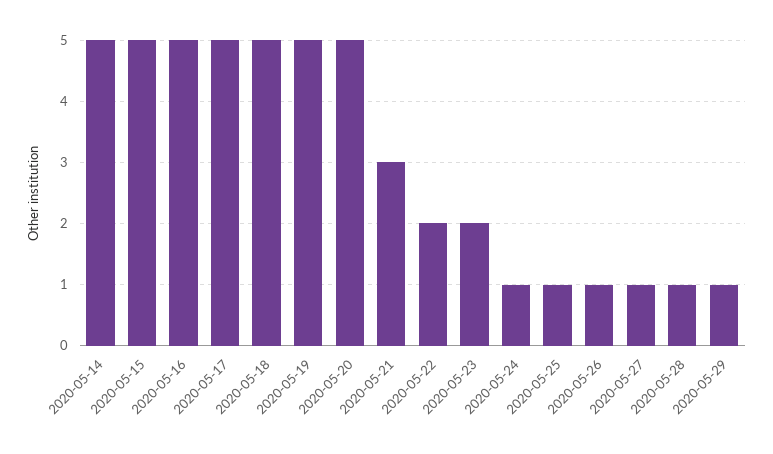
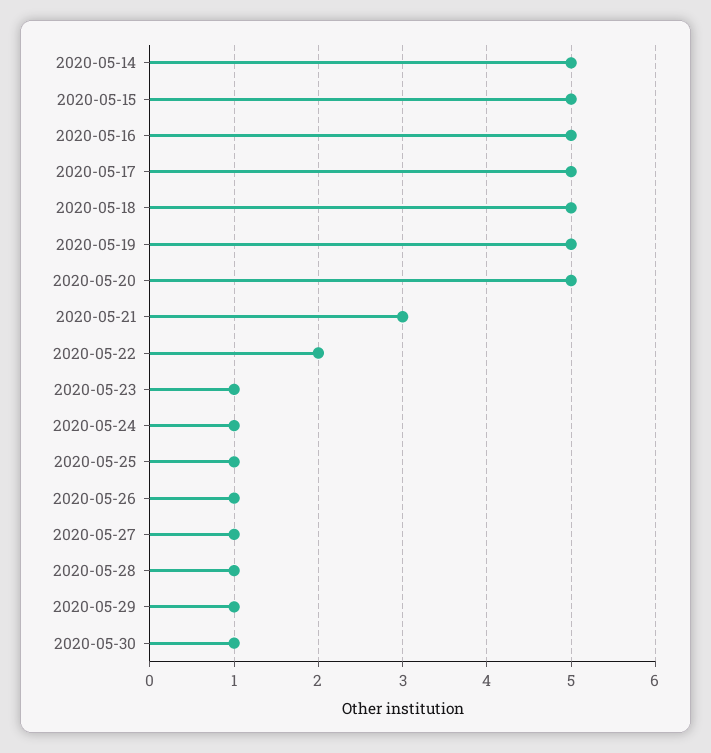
2020-05-23: 2 -> 1
2020-05-30: none -> 1

